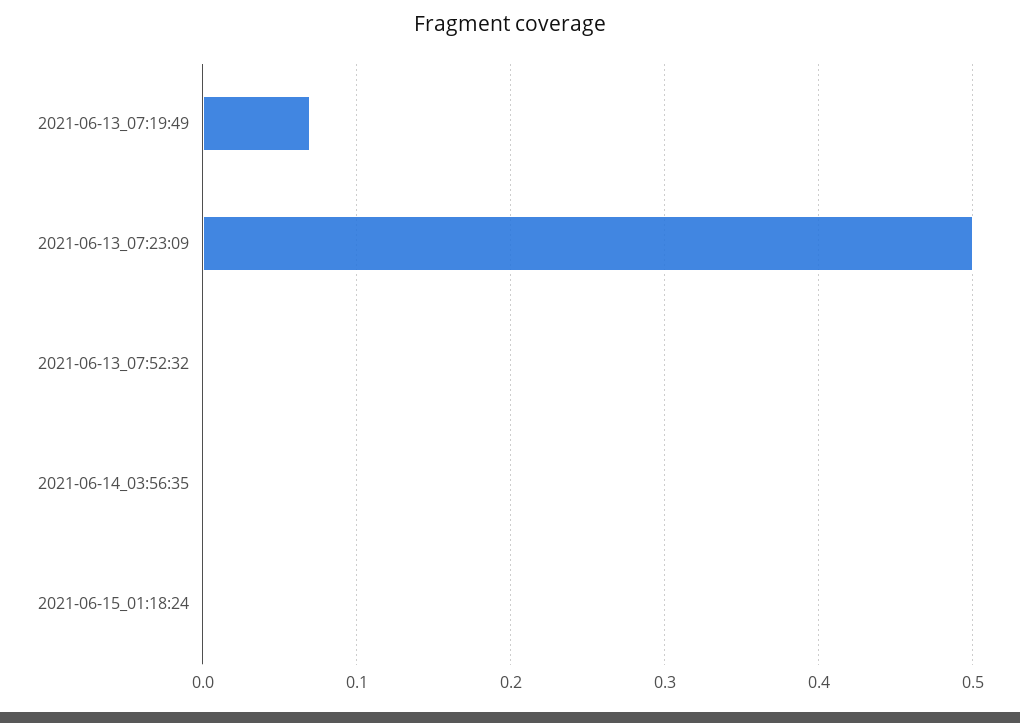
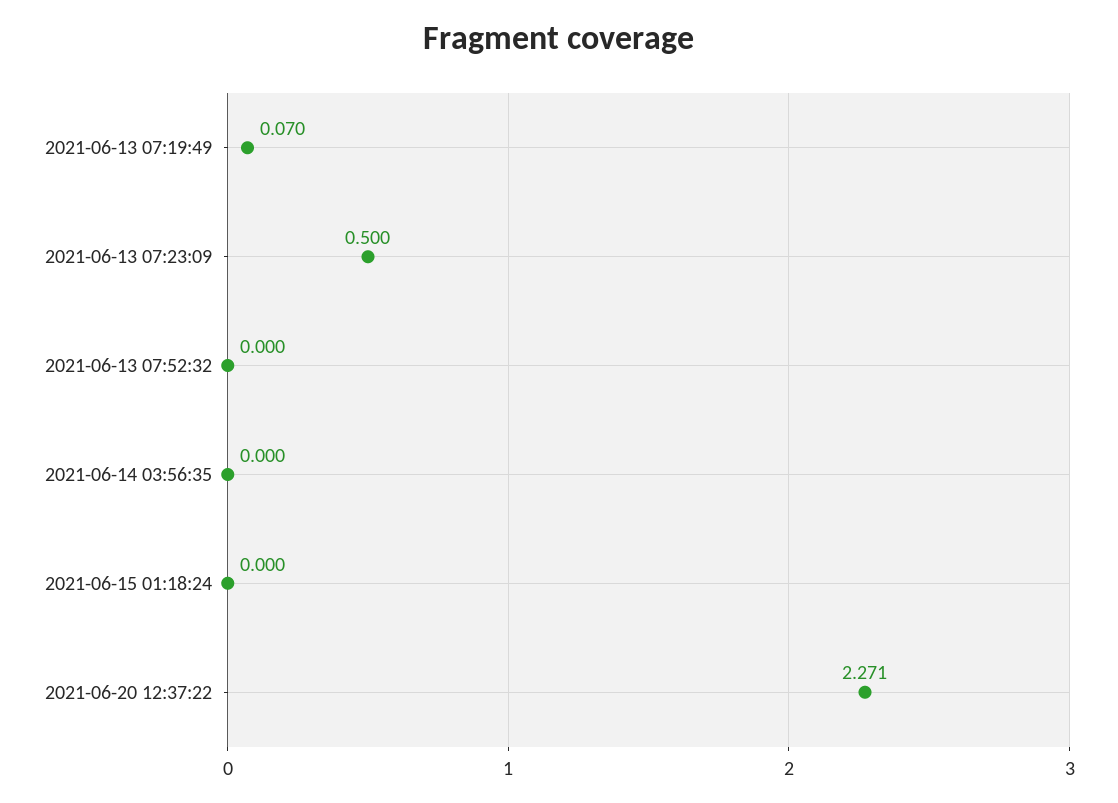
2021-06-20 12:37:22: none -> 2.271

